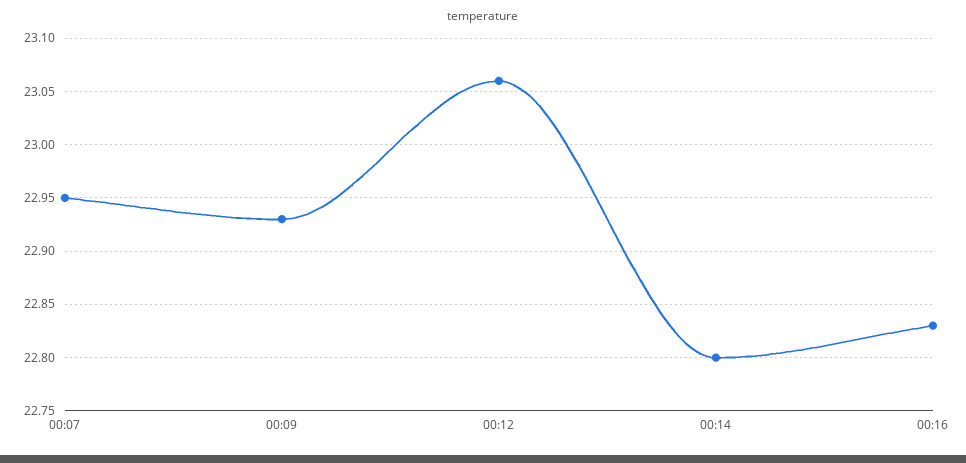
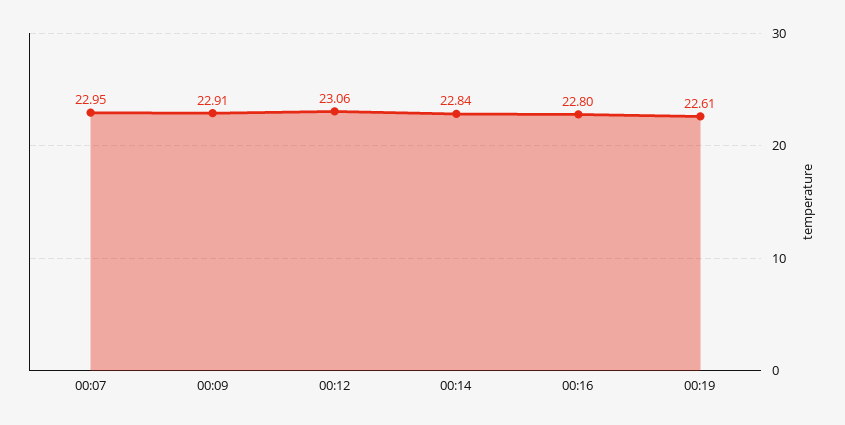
00:09: 22.93 -> 22.91
00:14: 22.8 -> 22.84
00:16: 22.83 -> 22.8
00:19: none -> 22.61

